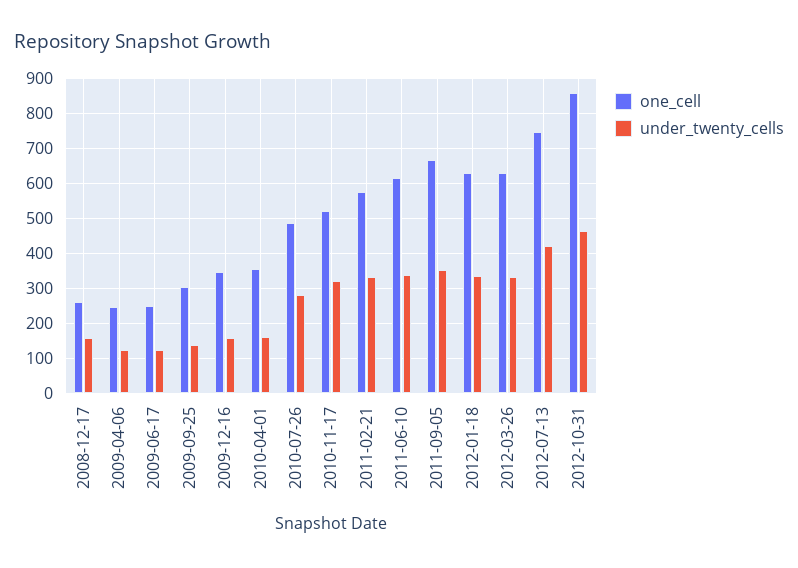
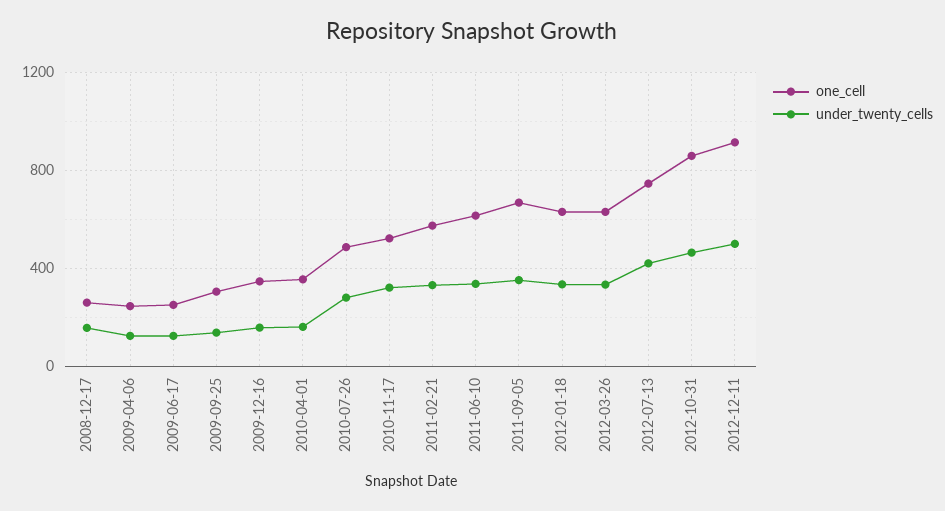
one_cell, 2012-12-11: none -> 900
under_twenty_cells, 2012-12-11: none -> 500

